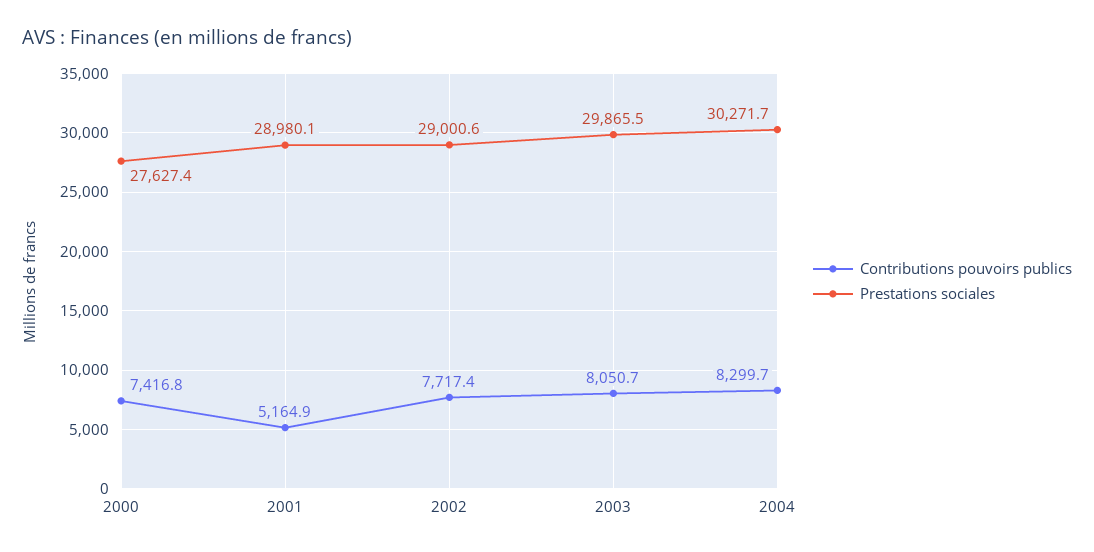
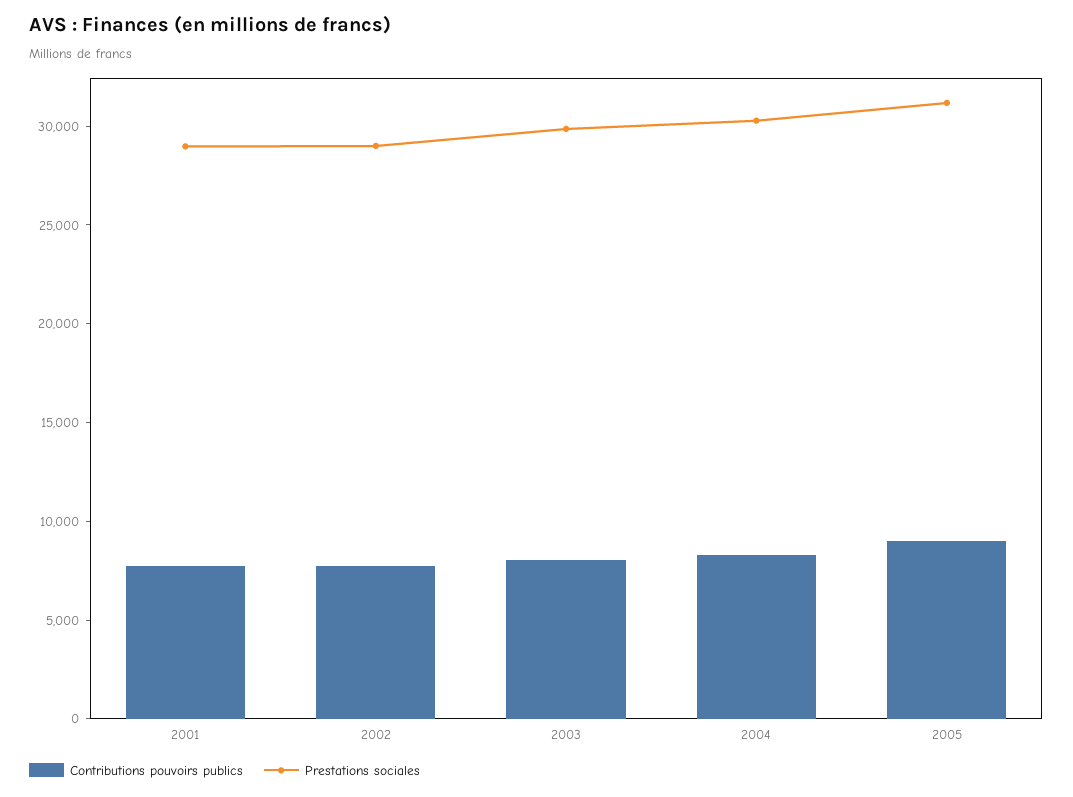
Contributions pouvoirs publics, 2000: 7416.8 -> none
Prestations sociales, 2000: 27627.4 -> none
Contributions pouvoirs publics, 2001: 5164.9 -> 8000
Contributions pouvoirs publics, 2005: none -> 9000
Prestations sociales, 2005: none -> 31000

